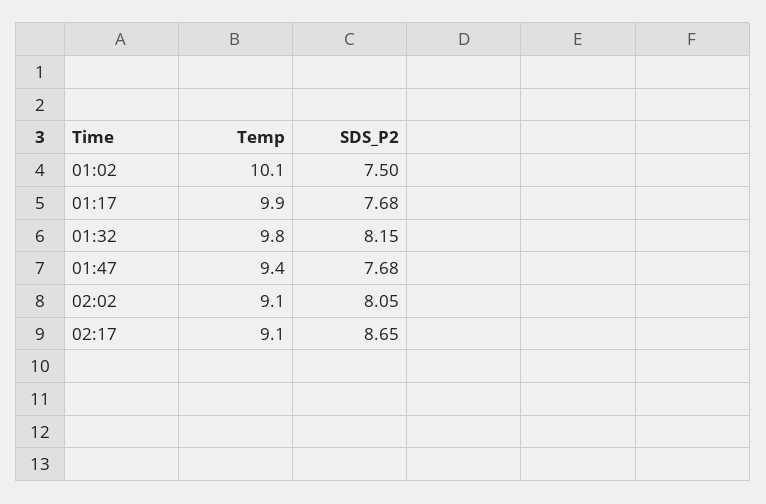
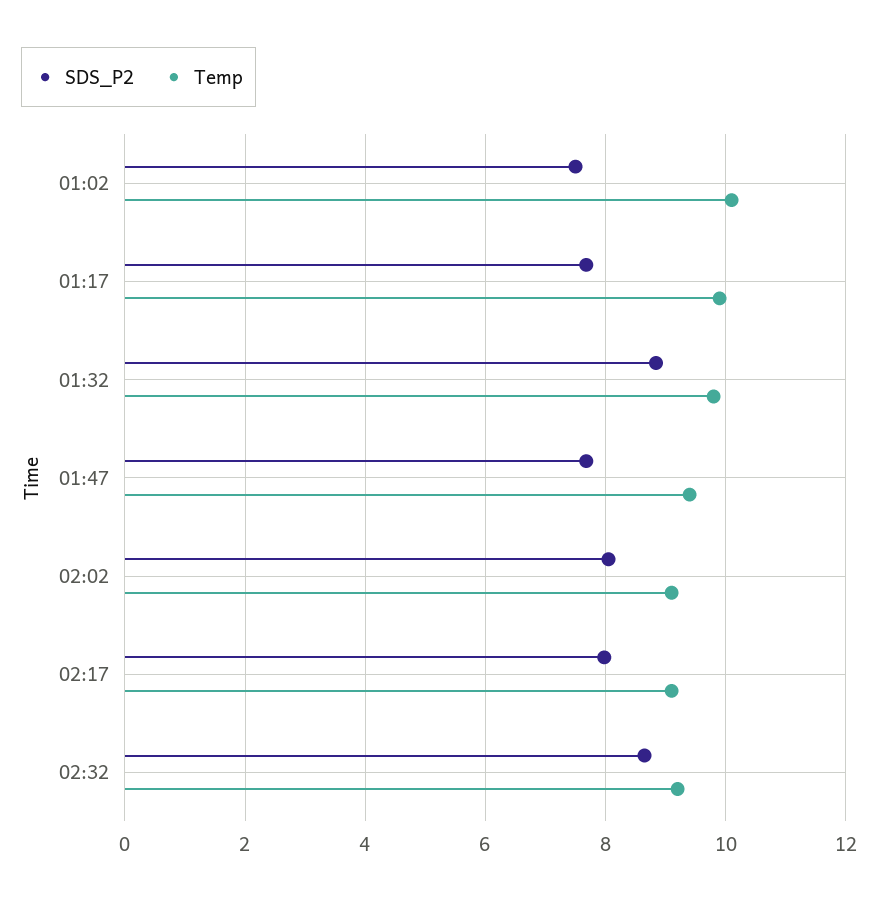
SDS_P2, 01:32: 8.15 -> 8.8
SDS_P2, 02:17: 8.65 -> 8
SDS_P2, 02:32: none -> 8.6
Temp, 02:32: none -> 9.2

